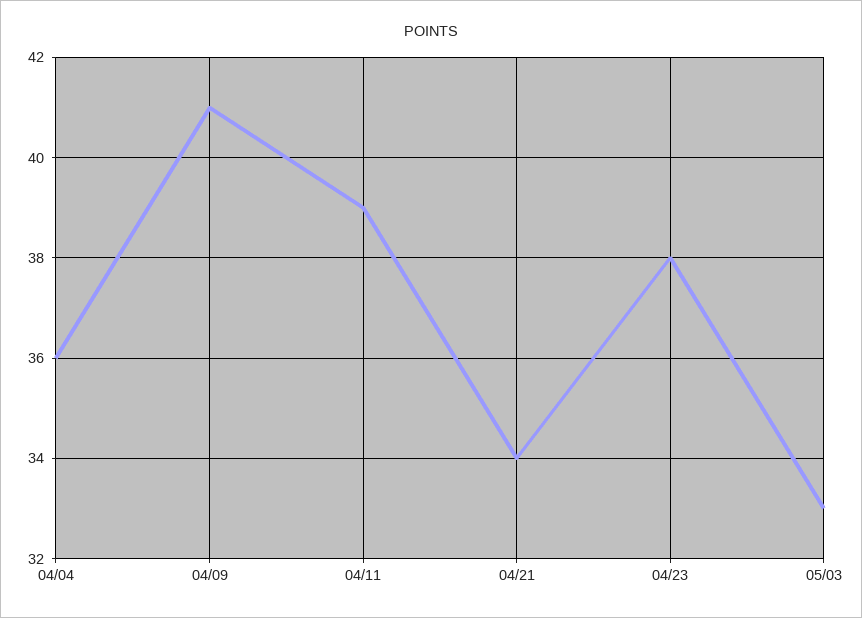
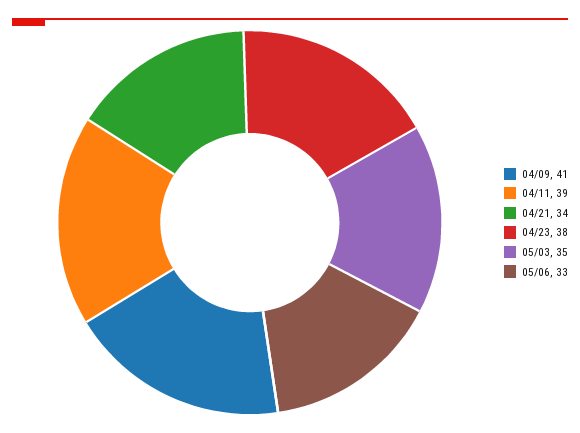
04/04: 36 -> none
05/03: 33 -> 35
05/06: none -> 33

